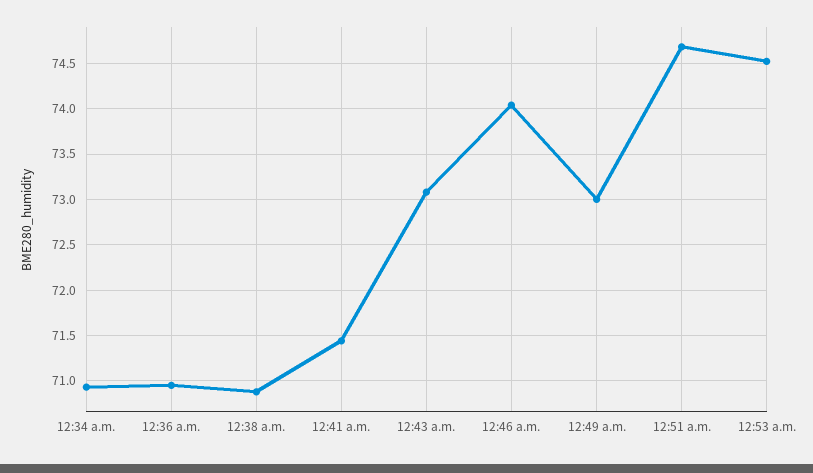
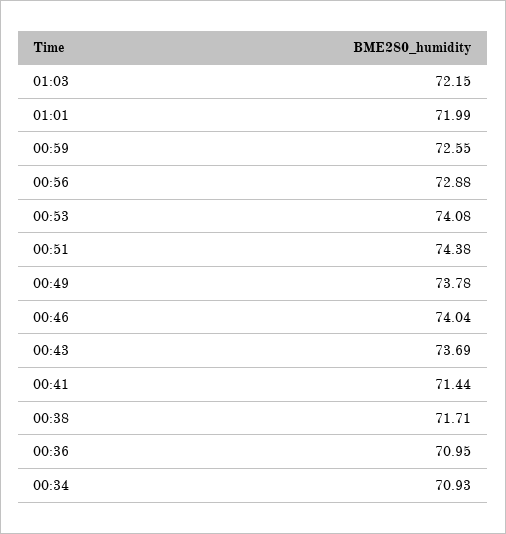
12:38 a.m.: 70.9 -> 71.71
12:43 a.m.: 73.1 -> 73.69
12:49 a.m.: 73 -> 73.78
12:51 a.m.: 74.7 -> 74.38
12:53 a.m.: 74.5 -> 74.08
01:03: none -> 72.15
01:01: none -> 71.99
00:59: none -> 72.55
00:56: none -> 72.88

